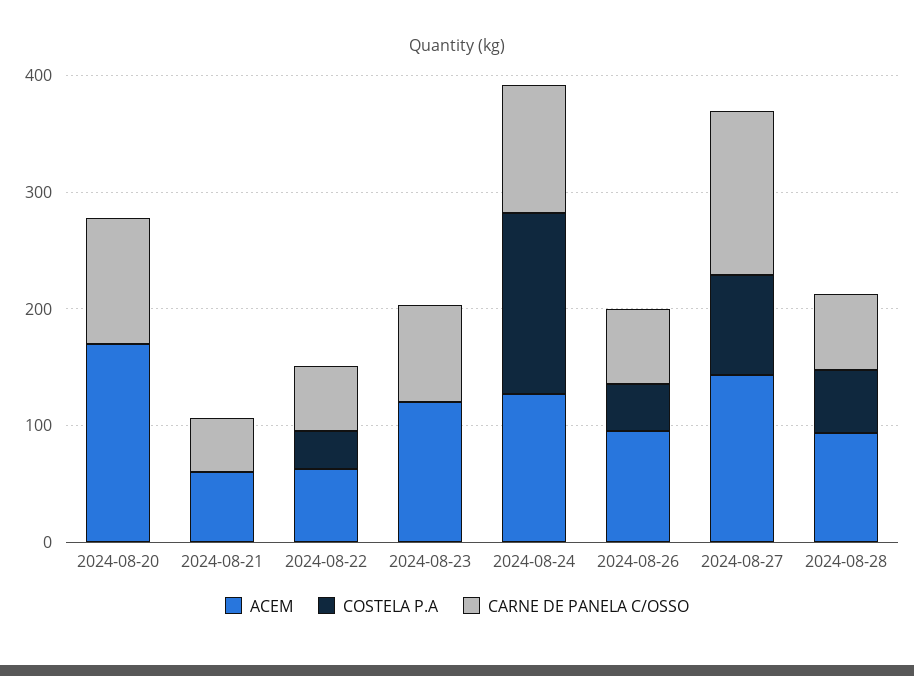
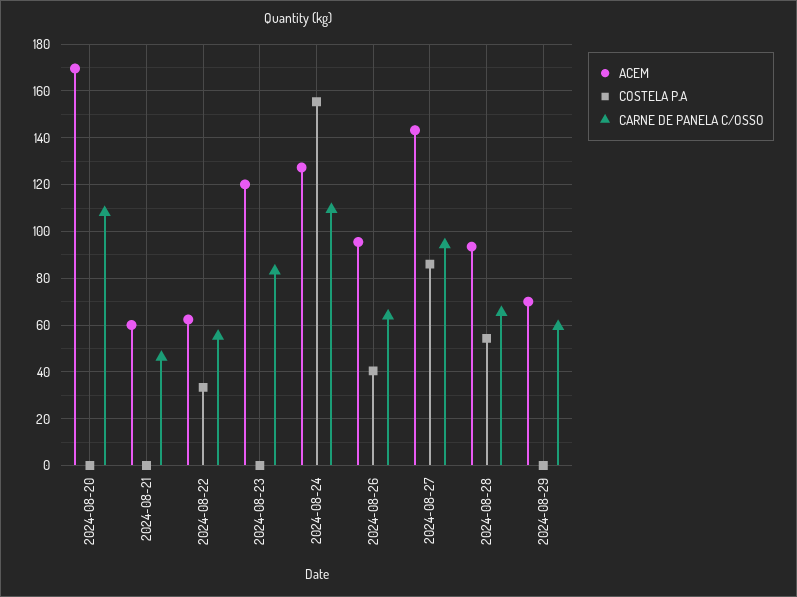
CARNE DE PANELA C/OSSO, 2024-08-27: 140 -> 95
ACEM, 2024-08-29: none -> 70
COSTELA P.A, 2024-08-29: none -> 0
CARNE DE PANELA C/OSSO, 2024-08-29: none -> 60

